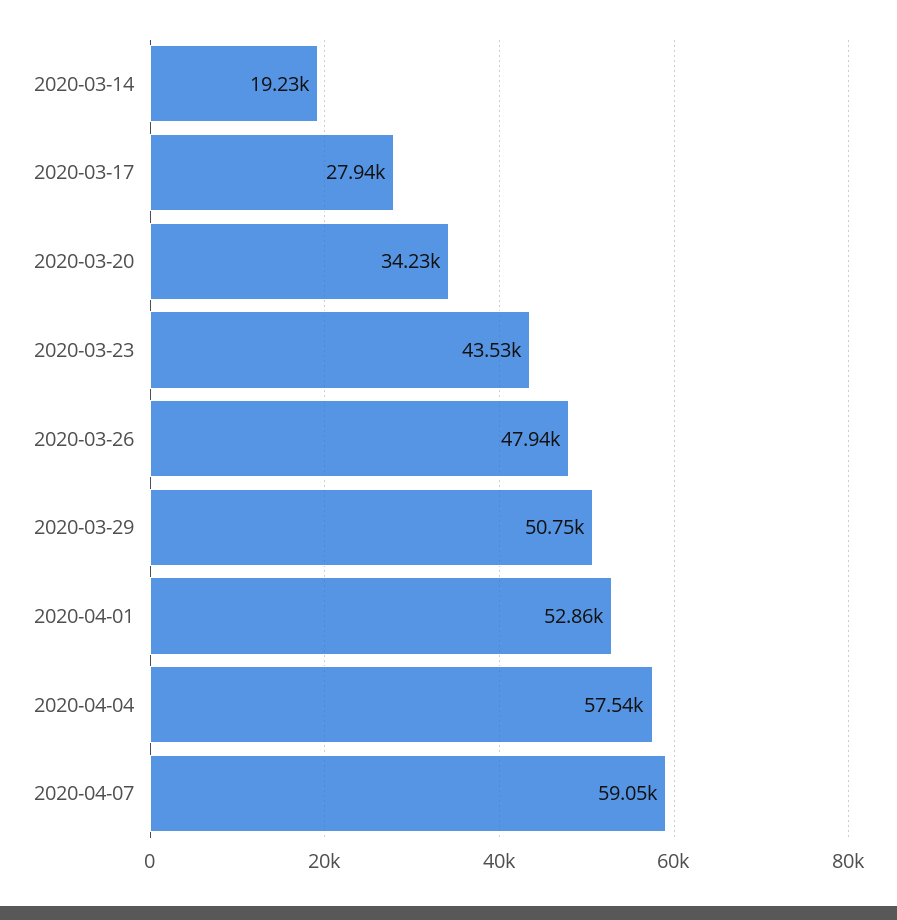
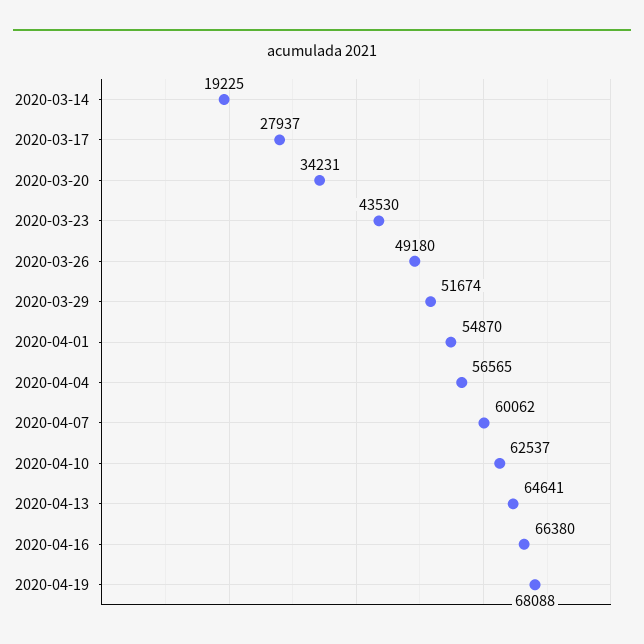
2020-03-26: 47940 -> 49180
2020-03-29: 50750 -> 51674
2020-04-01: 52860 -> 54870
2020-04-04: 57540 -> 56565
2020-04-07: 59050 -> 60062
2020-04-10: none -> 62537
2020-04-13: none -> 64641
2020-04-16: none -> 66380
2020-04-19: none -> 68088

